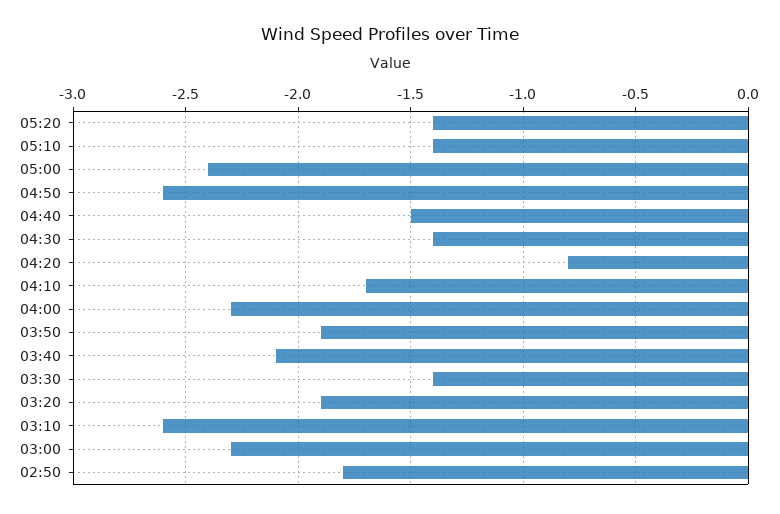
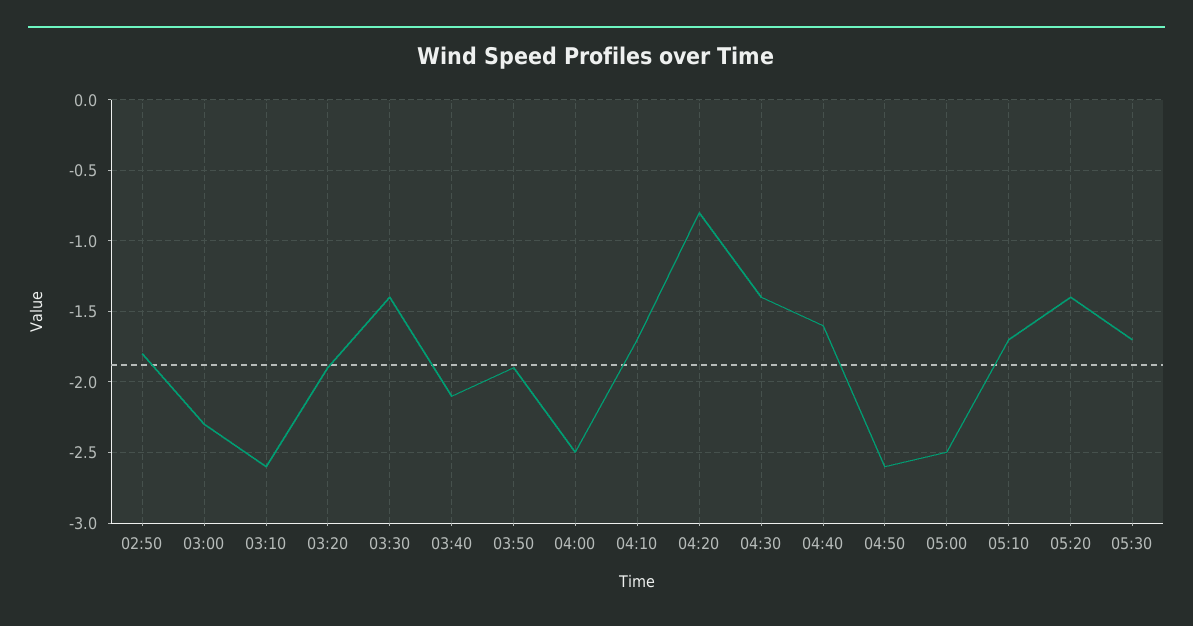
05:10: -1.4 -> -1.7
05:00: -2.4 -> -2.5
04:40: -1.5 -> -1.6
04:00: -2.3 -> -2.5
05:30: none -> -1.7

